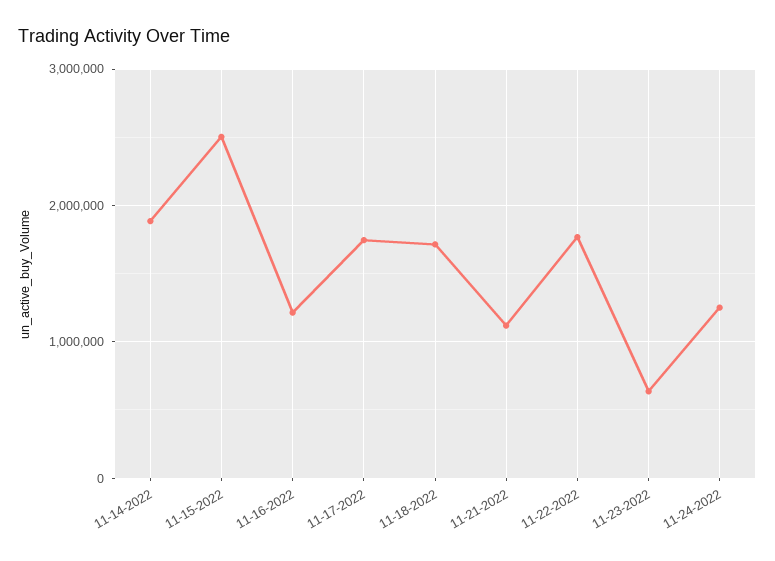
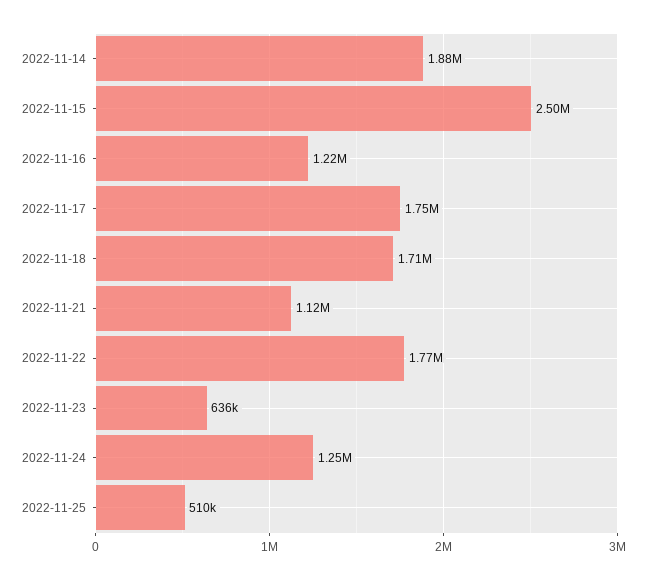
2022-11-25: none -> 510000

